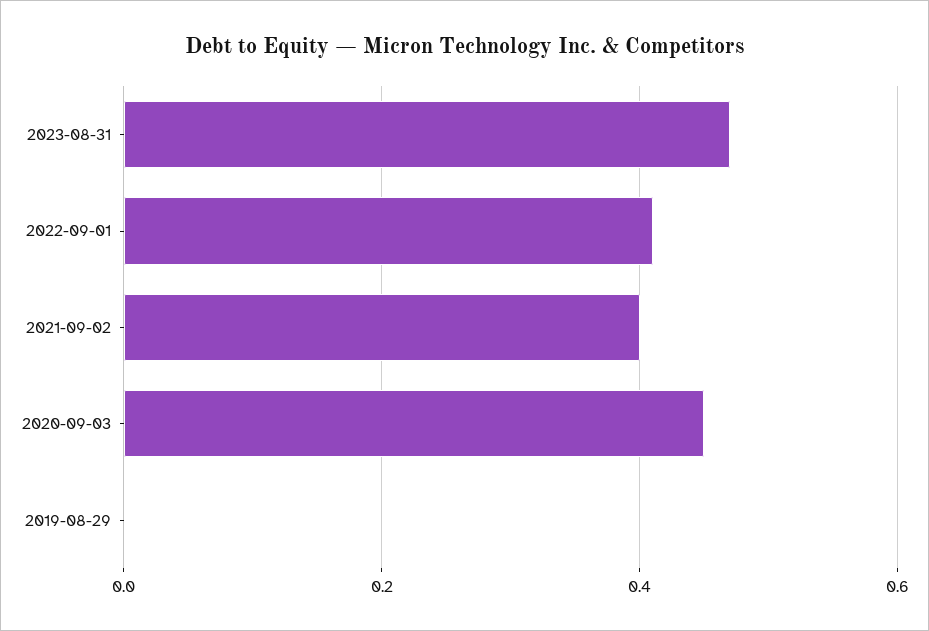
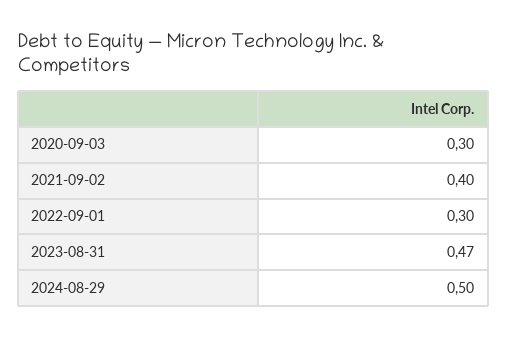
2022-09-01: 0.4 -> 0.3
2020-09-03: 0.45 -> 0.3
2019-08-29: 0 -> none
2024-08-29: none -> 0.5

